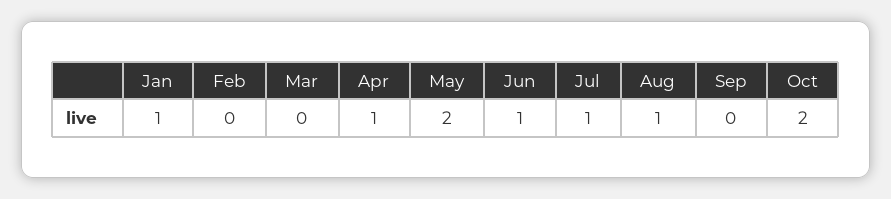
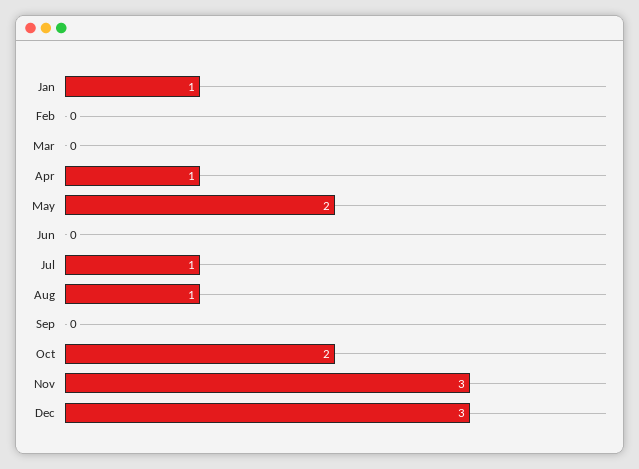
Jun: 1 -> 0
Nov: none -> 3
Dec: none -> 3

